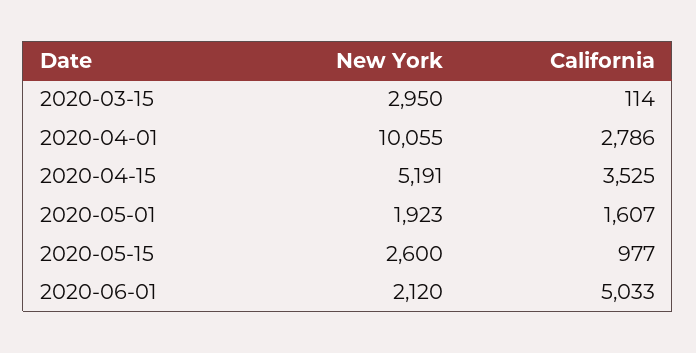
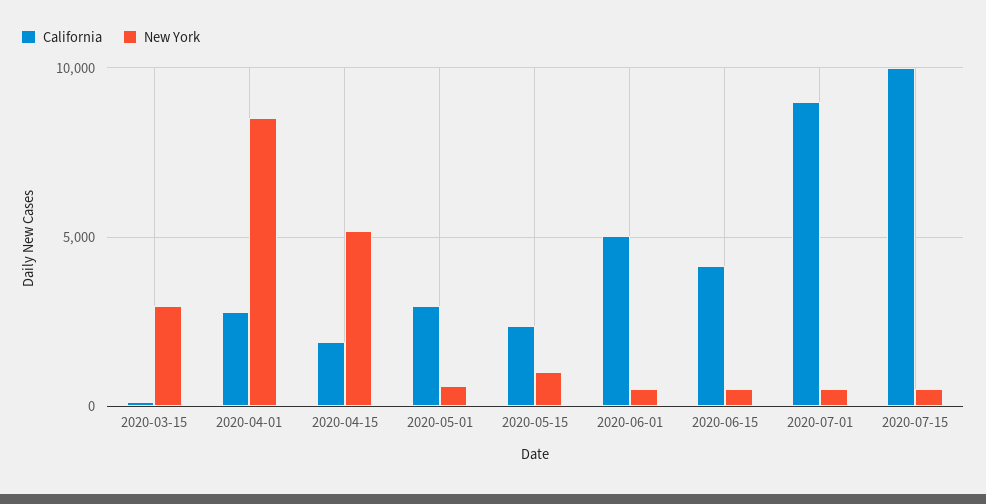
New York, 2020-04-01: 10055 -> 8500
California, 2020-04-15: 3525 -> 2000
New York, 2020-05-01: 1923 -> 500
California, 2020-05-01: 1607 -> 3000
New York, 2020-05-15: 2600 -> 1000
California, 2020-05-15: 977 -> 2500
New York, 2020-06-01: 2120 -> 500
California, 2020-06-15: none -> 4000
New York, 2020-06-15: none -> 500
California, 2020-07-01: none -> 9000
New York, 2020-07-01: none -> 500
California, 2020-07-15: none -> 10000
New York, 2020-07-15: none -> 500

